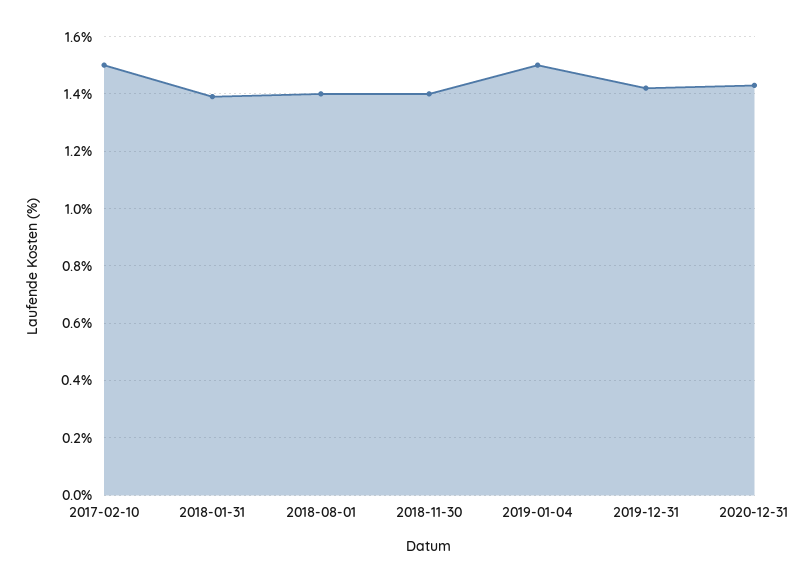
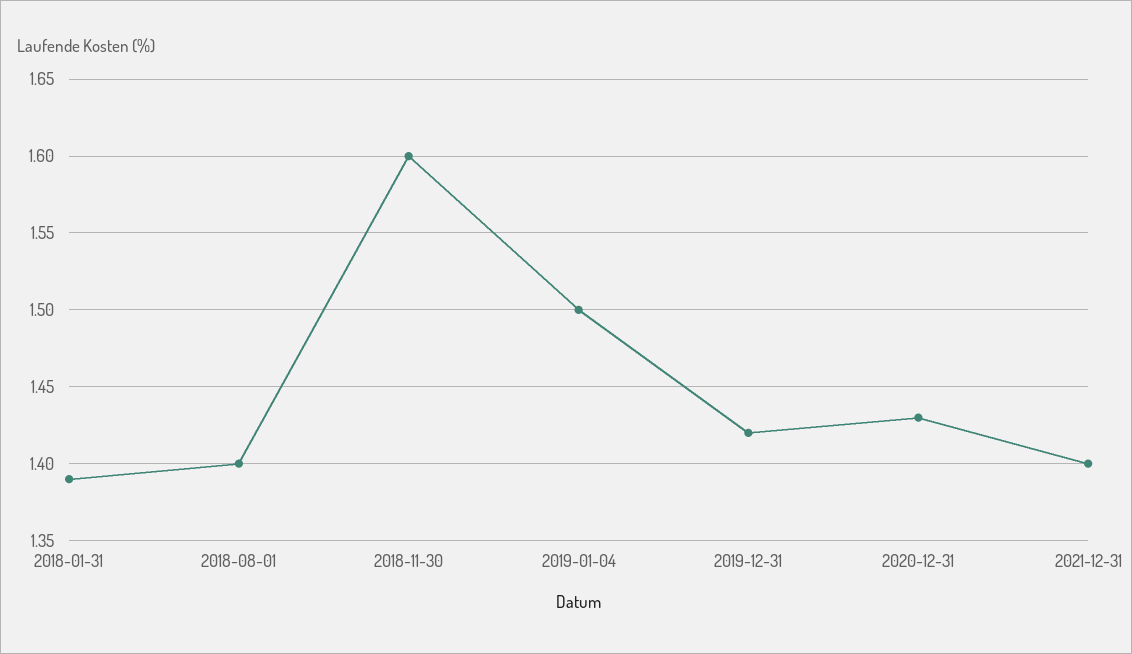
2017-02-10: 1.5 -> none
2018-11-30: 1.4 -> 1.6
2021-12-31: none -> 1.4

